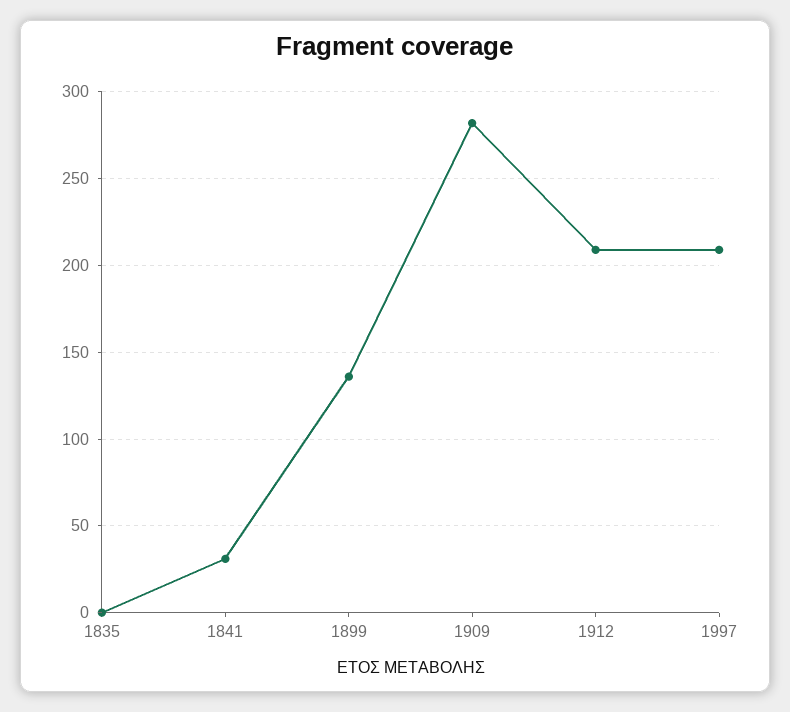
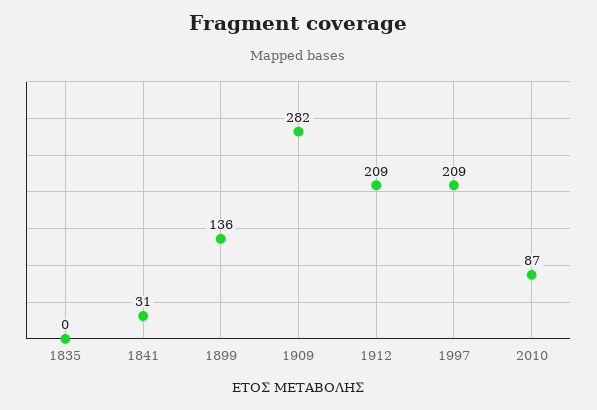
2010: none -> 87

